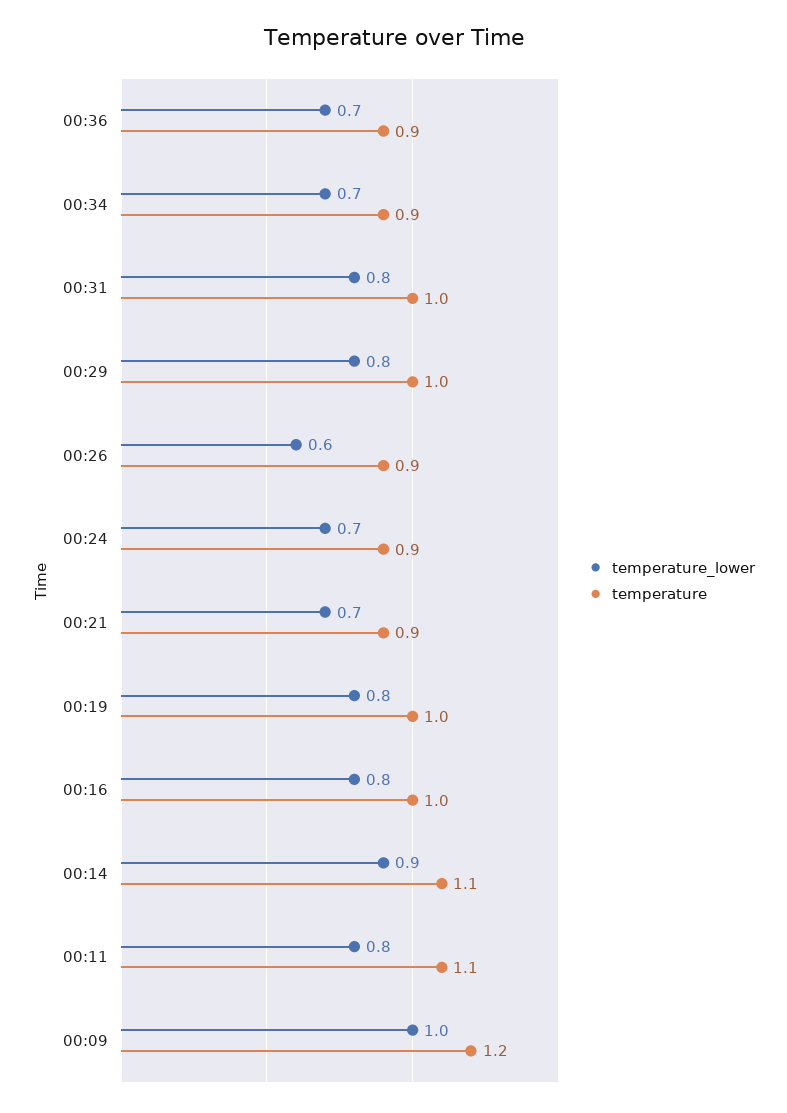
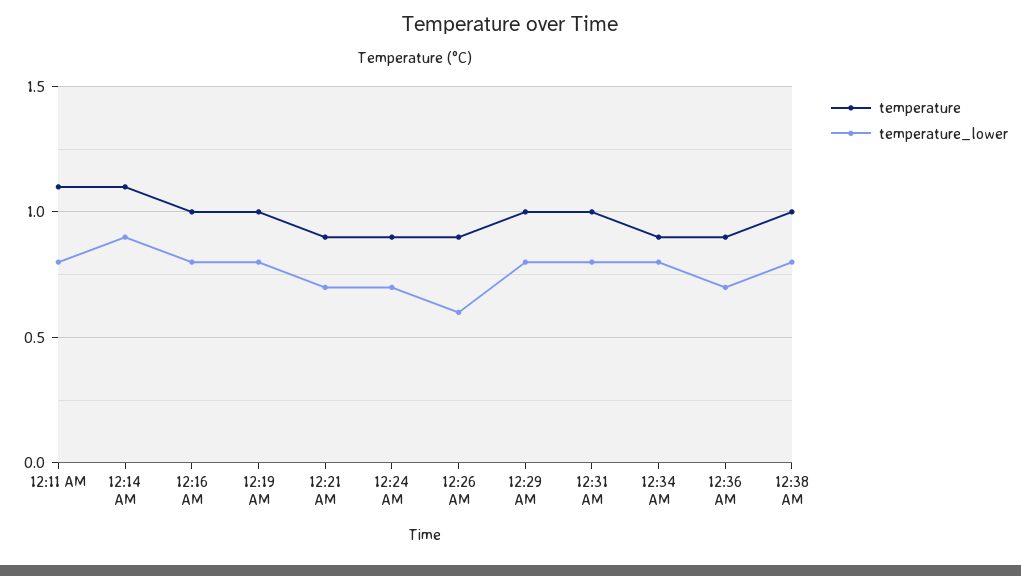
temperature_lower, 00:34: 0.7 -> 0.8
temperature_lower, 00:09: 1 -> none
temperature, 00:09: 1.2 -> none
temperature, 12:38 AM: none -> 1
temperature_lower, 12:38 AM: none -> 0.8

